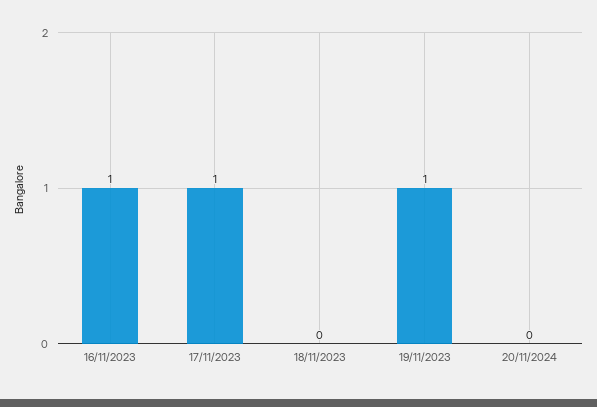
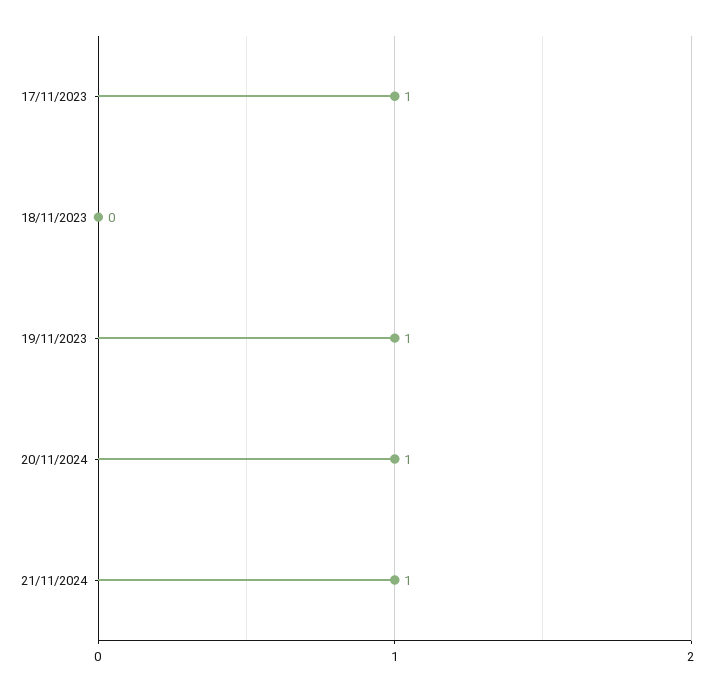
16/11/2023: 1 -> none
20/11/2024: 0 -> 1
21/11/2024: none -> 1

